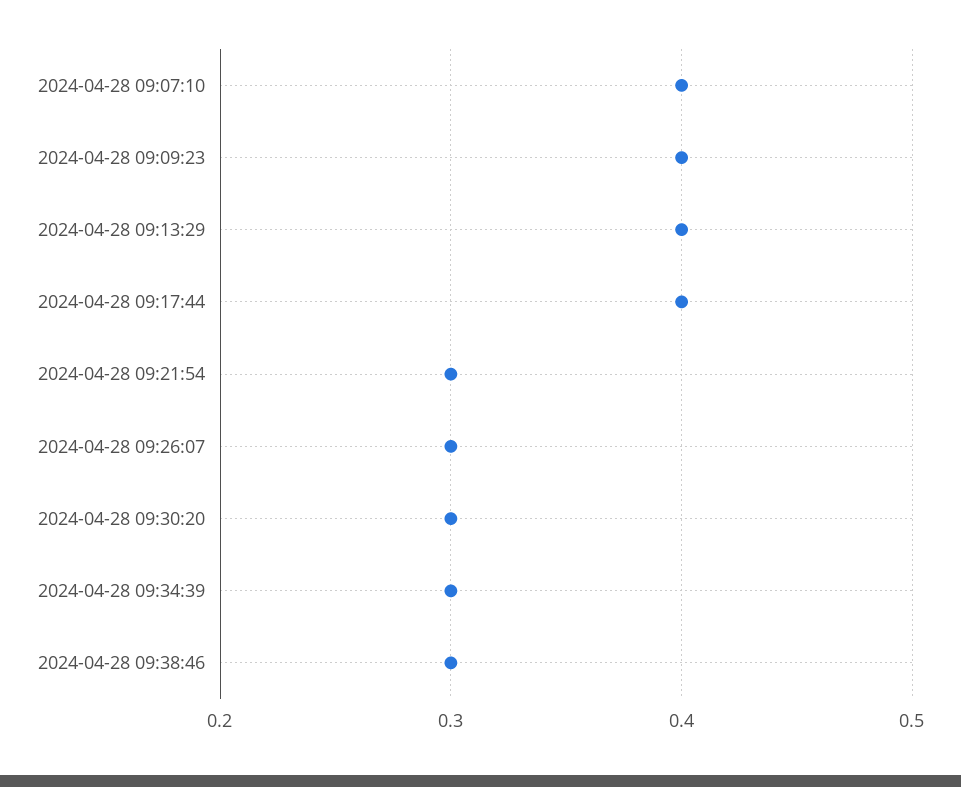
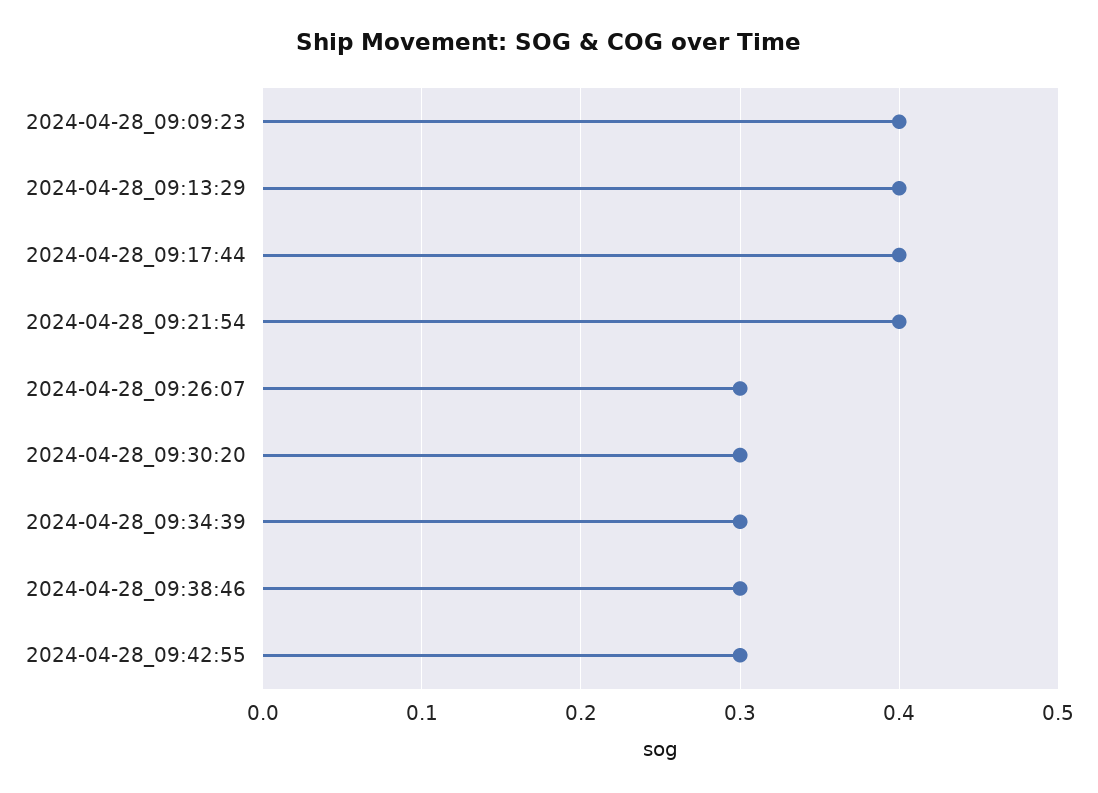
2024-04-28 09:07:10: 0.4 -> none
2024-04-28 09:21:54: 0.3 -> 0.4
2024-04-28_09:42:55: none -> 0.3

